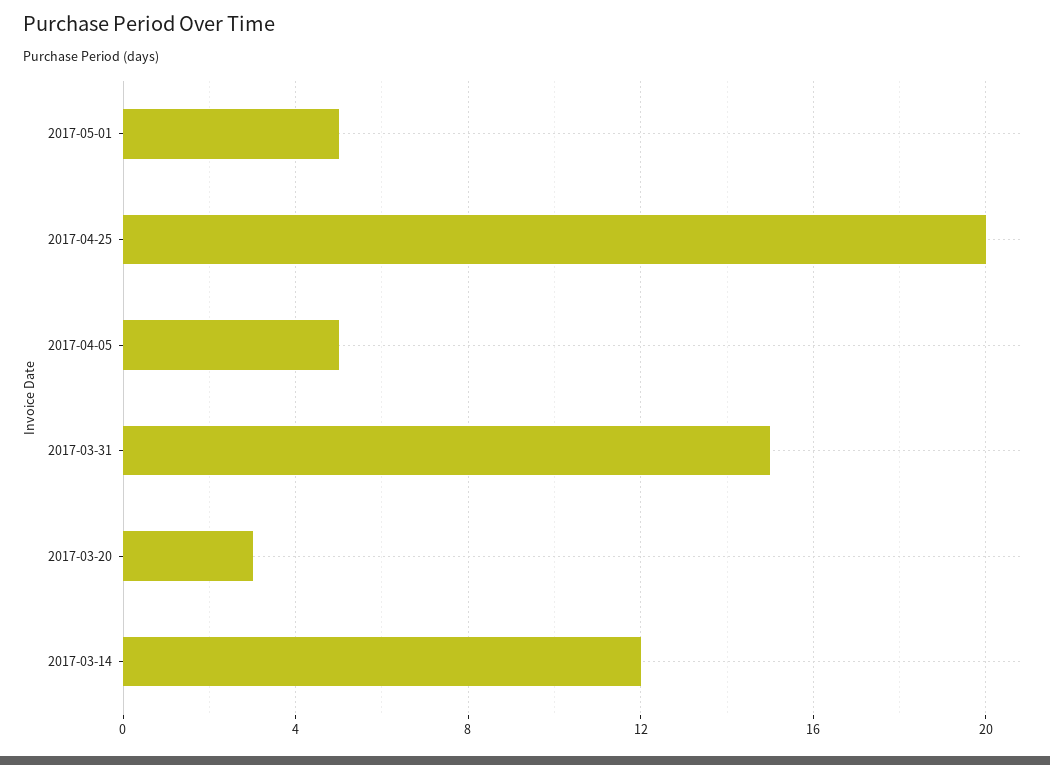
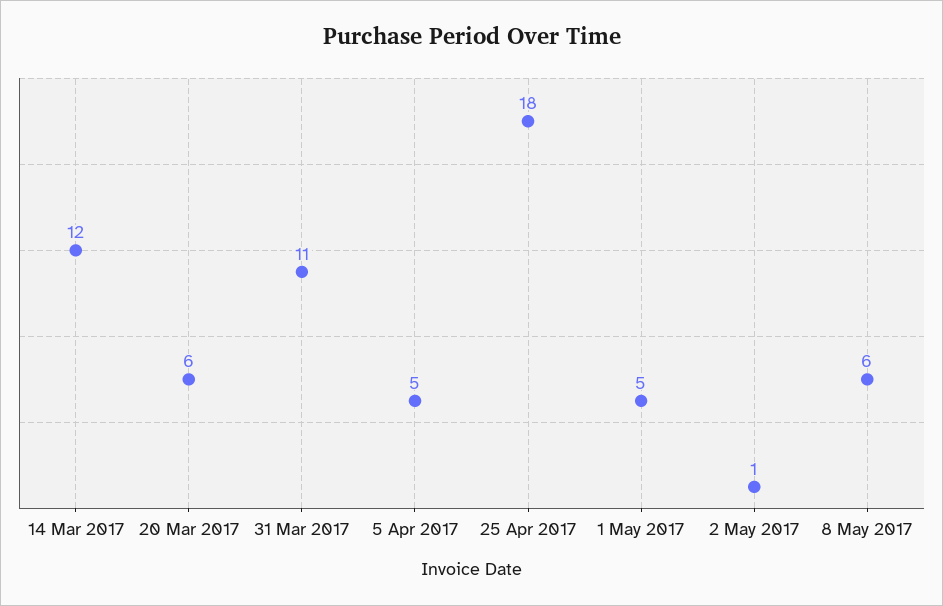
2017-04-25: 20 -> 18
2017-03-31: 15 -> 11
2017-03-20: 3 -> 6
2 May 2017: none -> 1
8 May 2017: none -> 6

